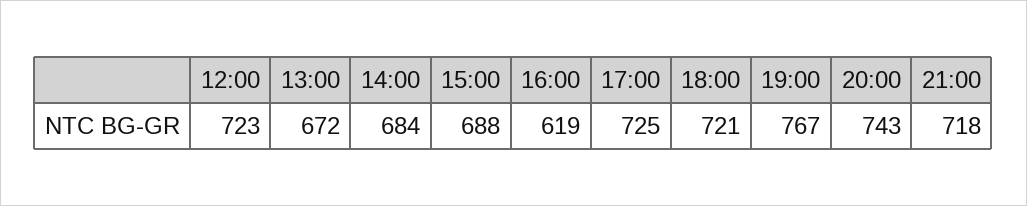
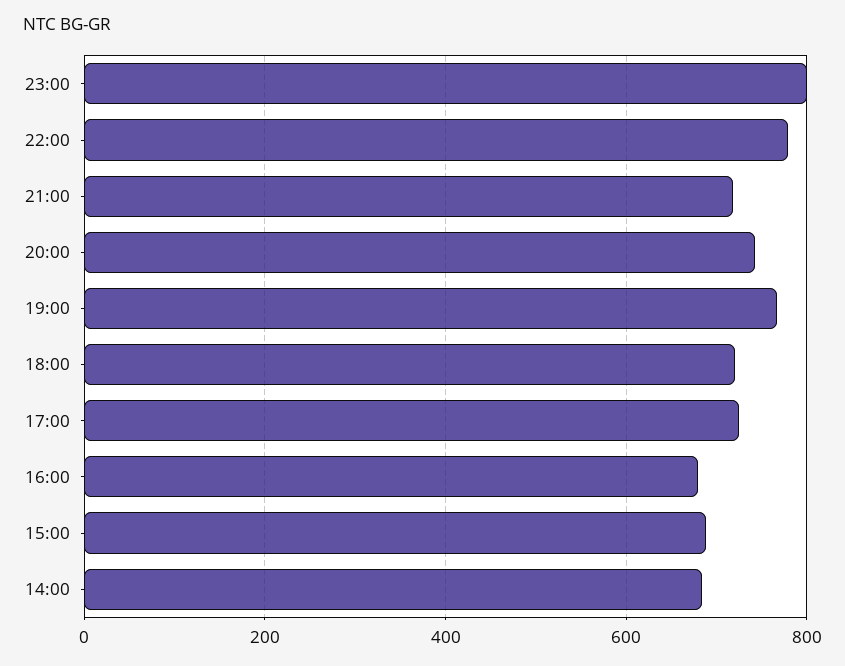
12:00: 723 -> none
13:00: 672 -> none
16:00: 619 -> 680
23:00: none -> 800
22:00: none -> 780

